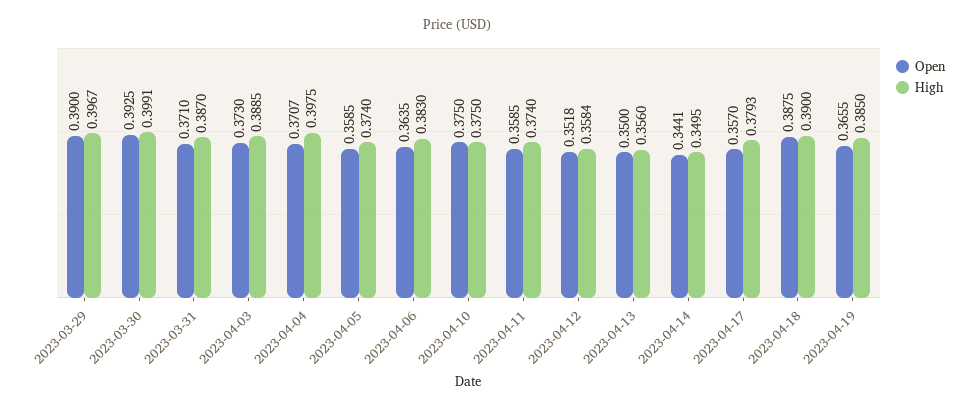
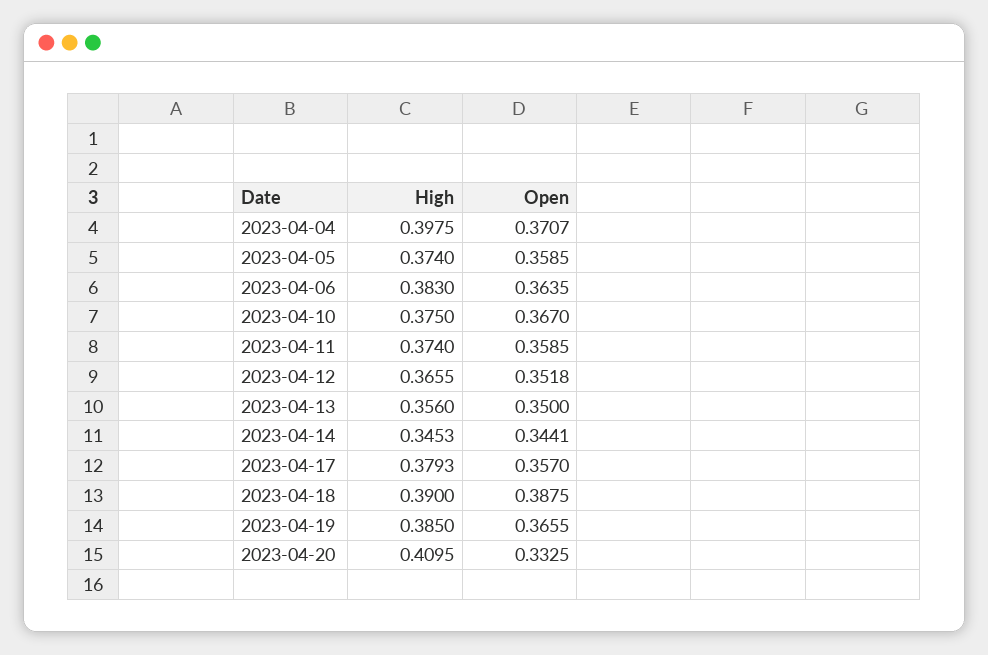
Open, 2023-03-29: 0.39 -> none
High, 2023-03-29: 0.3967 -> none
Open, 2023-03-30: 0.3925 -> none
High, 2023-03-30: 0.3991 -> none
Open, 2023-03-31: 0.371 -> none
High, 2023-03-31: 0.387 -> none
Open, 2023-04-03: 0.373 -> none
High, 2023-04-03: 0.3885 -> none
Open, 2023-04-10: 0.375 -> 0.367
High, 2023-04-12: 0.3584 -> 0.3655
High, 2023-04-14: 0.3495 -> 0.3453
High, 2023-04-20: none -> 0.4095
Open, 2023-04-20: none -> 0.3325

